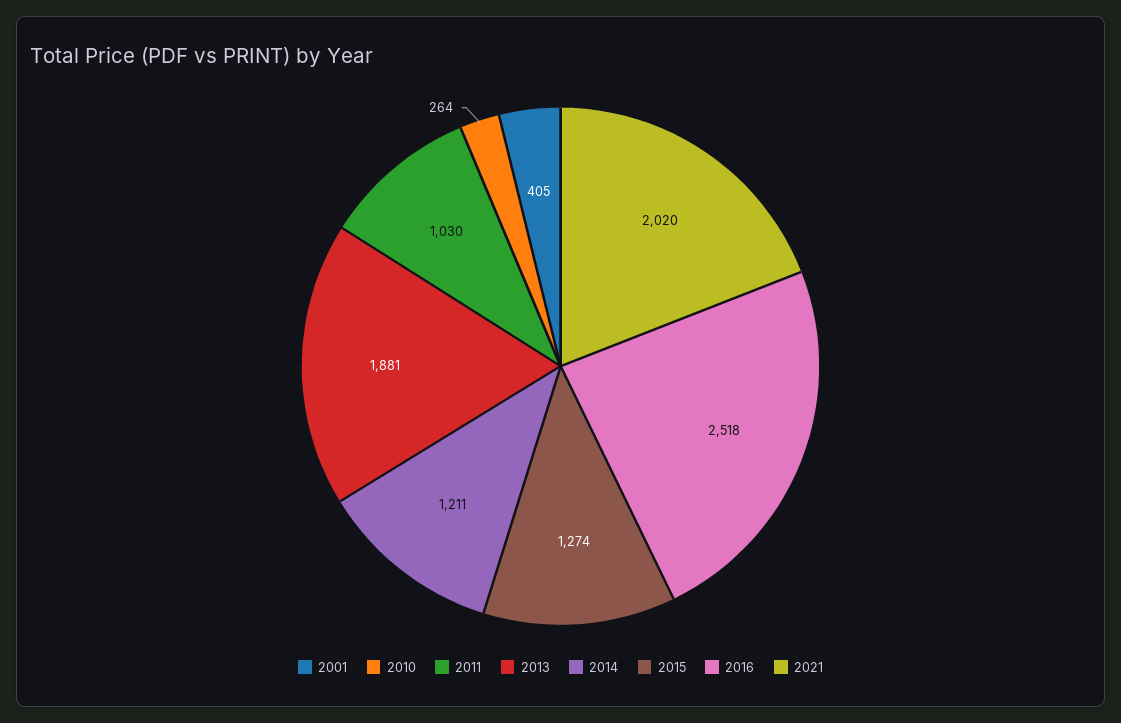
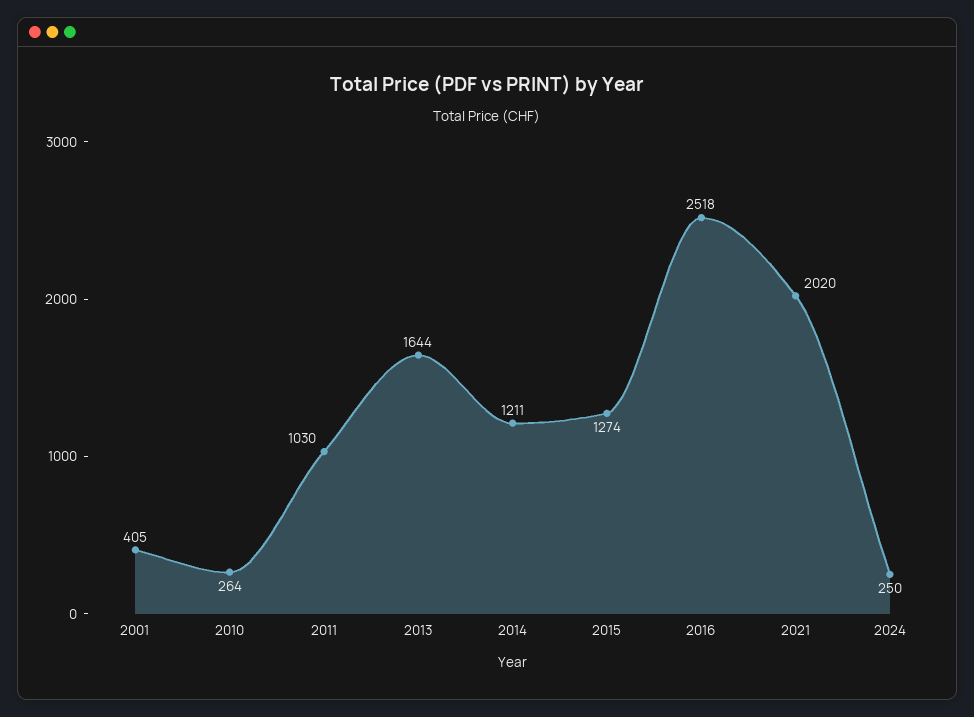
2013: 1881 -> 1644
2024: none -> 250

